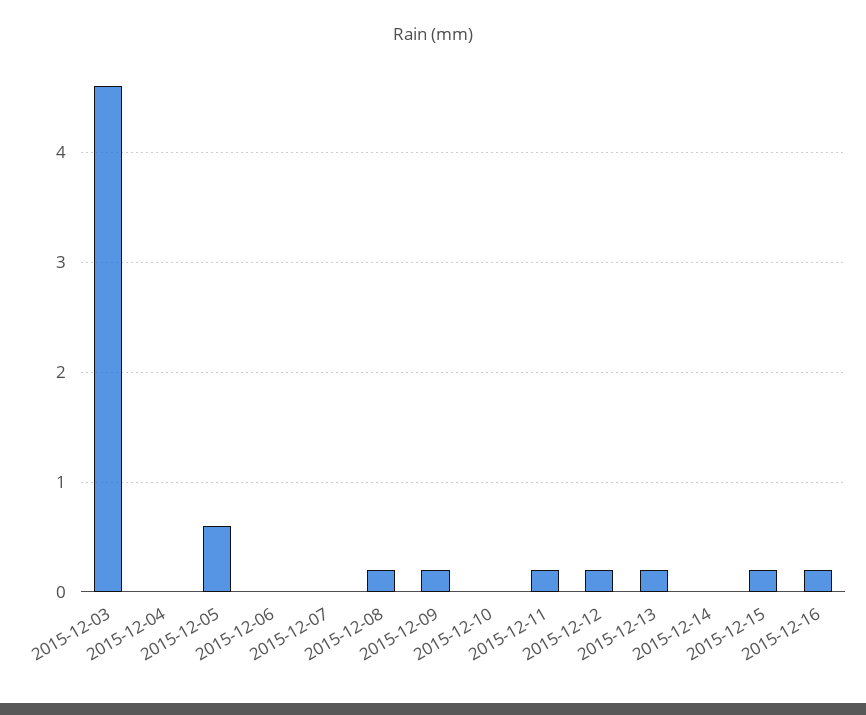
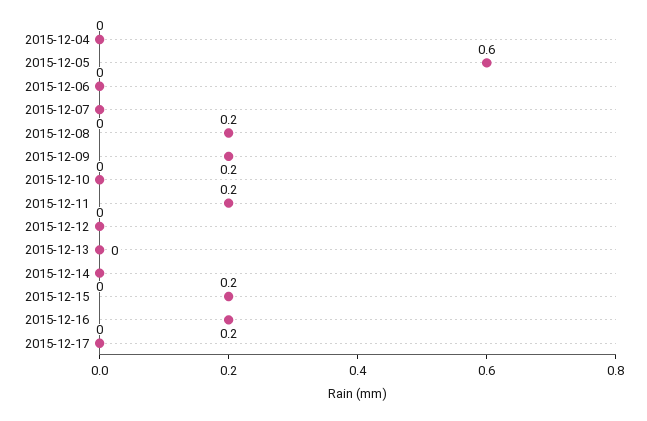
2015-12-03: 4.6 -> none
2015-12-12: 0.2 -> 0
2015-12-13: 0.2 -> 0
2015-12-17: none -> 0

